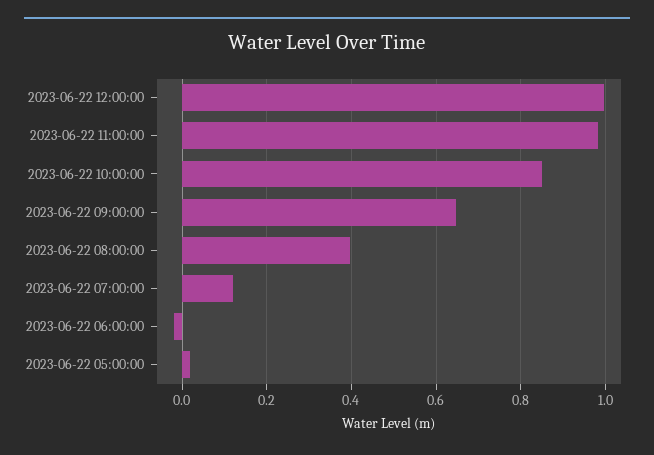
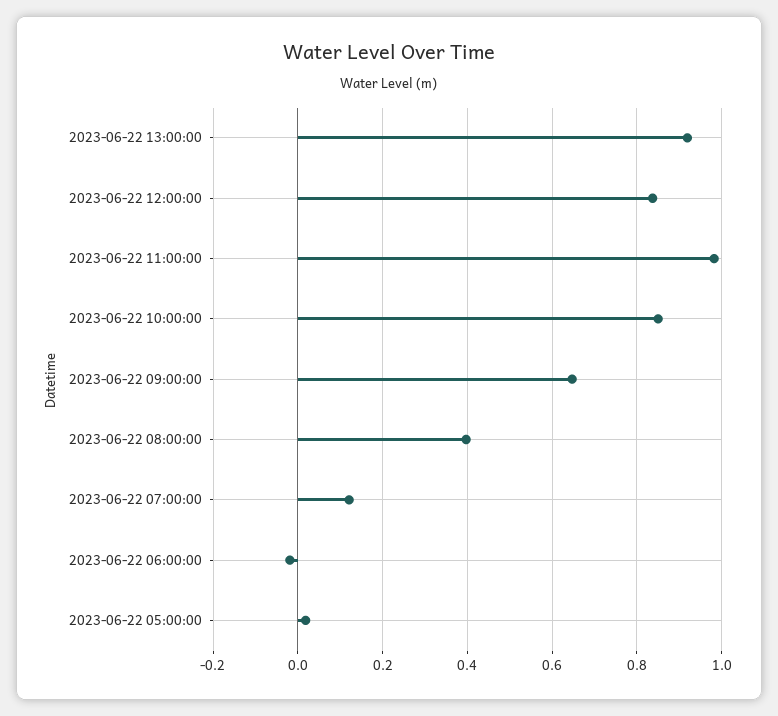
2023-06-22 12:00:00: 1 -> 0.84
2023-06-22 13:00:00: none -> 0.92

